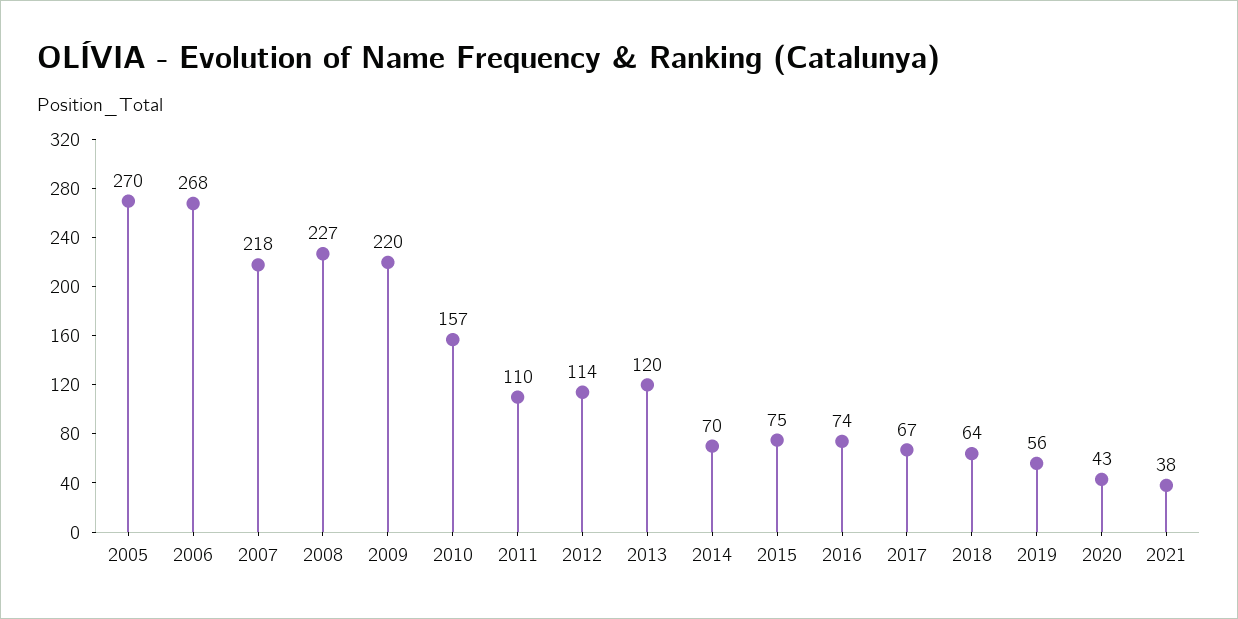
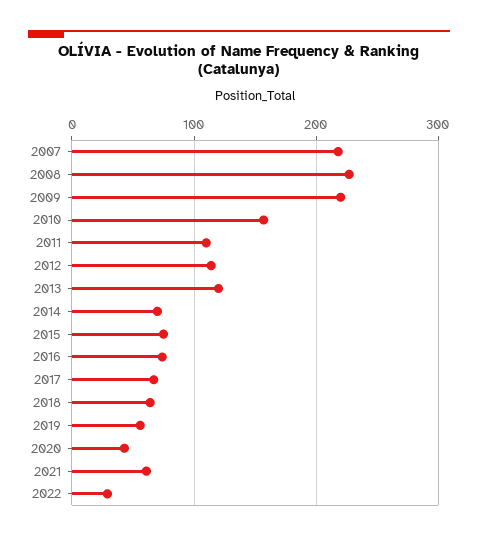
2005: 270 -> none
2006: 268 -> none
2021: 38 -> 60
2022: none -> 30

